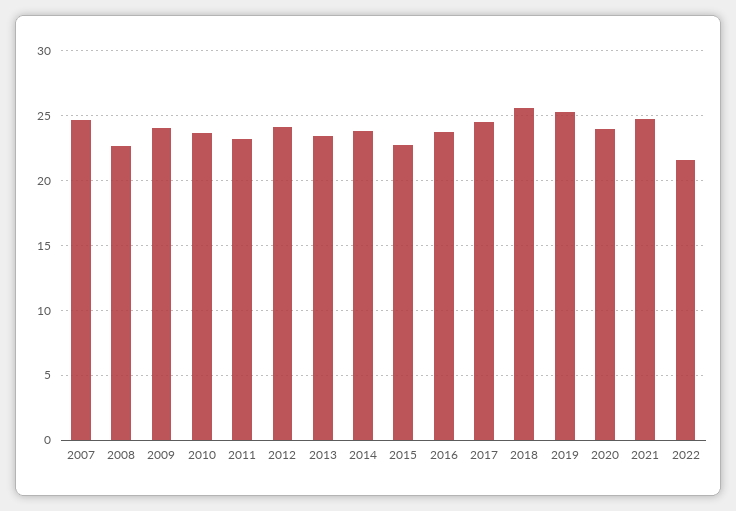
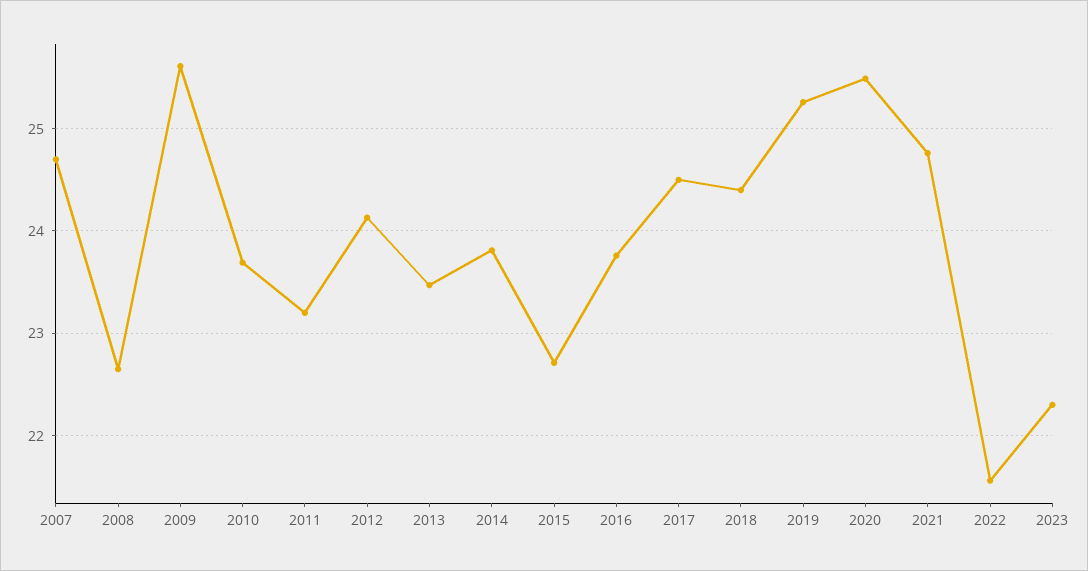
2009: 24 -> 25.6
2018: 25.5 -> 24.4
2020: 24 -> 25.5
2023: none -> 22.3

